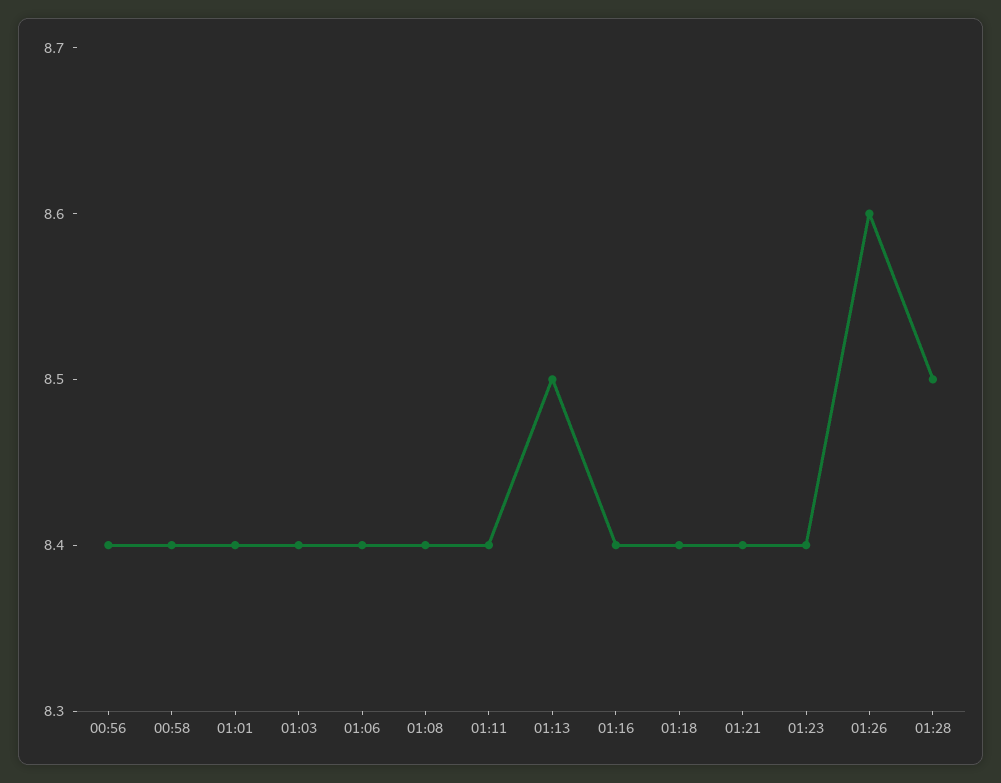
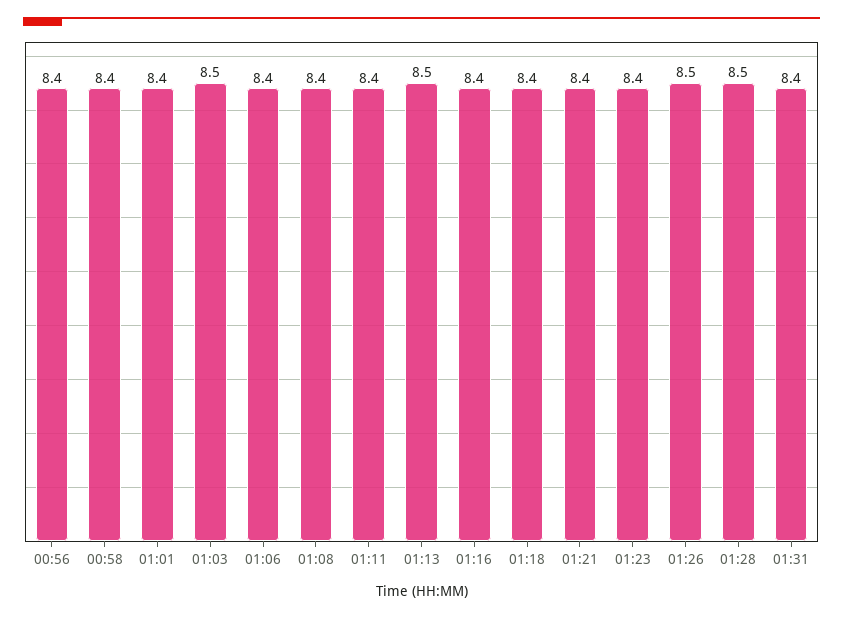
01:03: 8.4 -> 8.5
01:26: 8.6 -> 8.5
01:31: none -> 8.4

